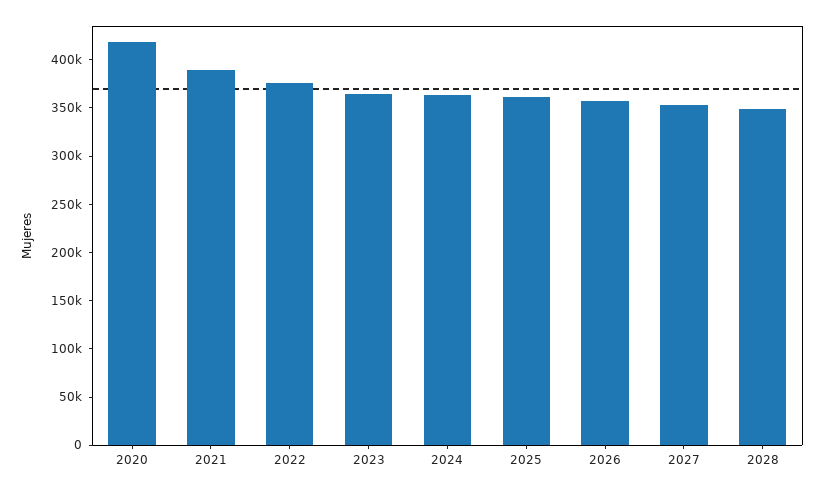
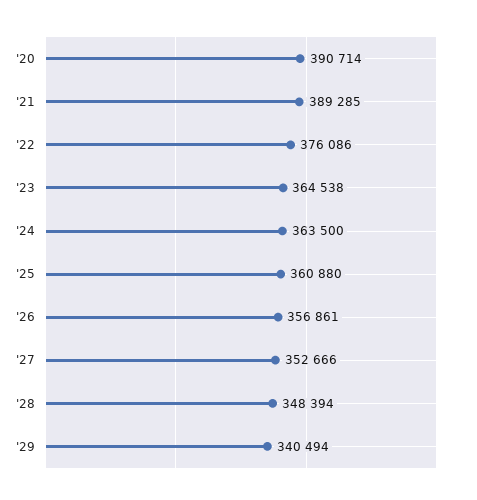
2020: 420000 -> 390714
'29: none -> 340494

